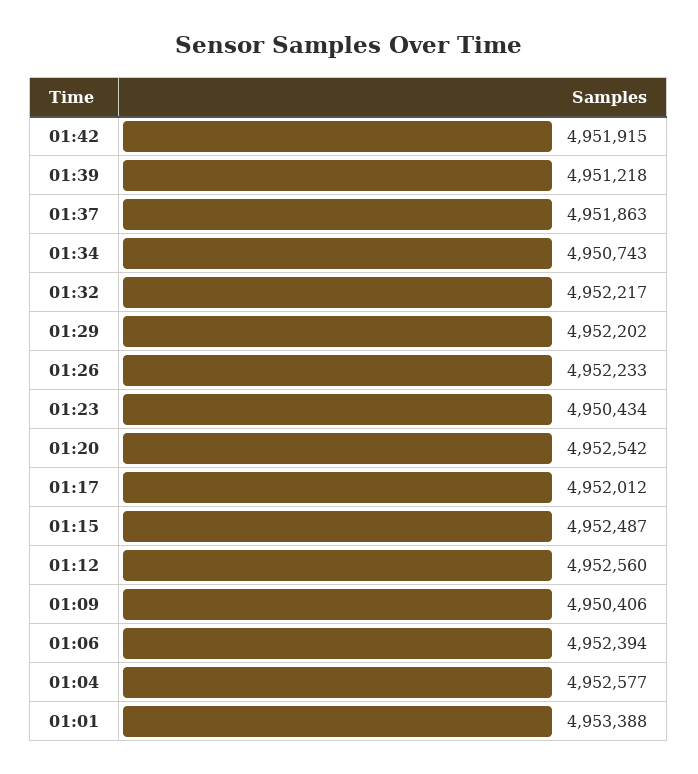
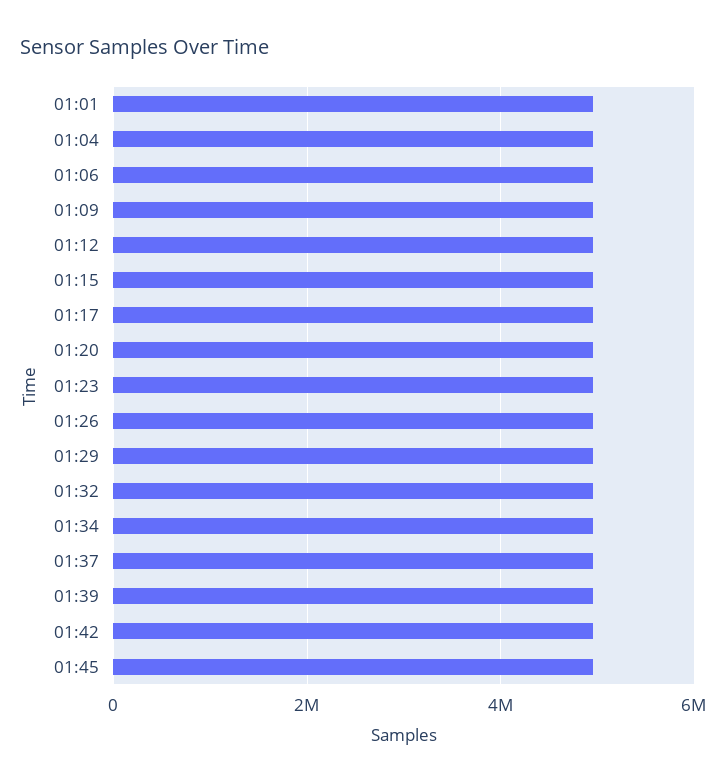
01:45: none -> 5000000

